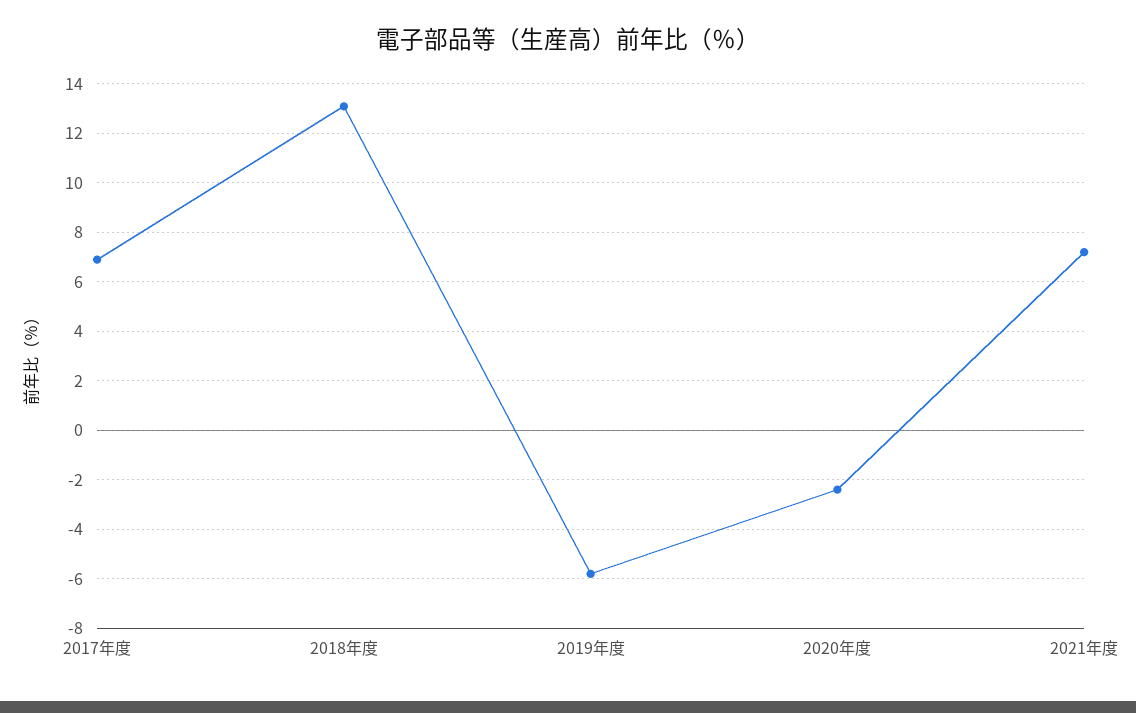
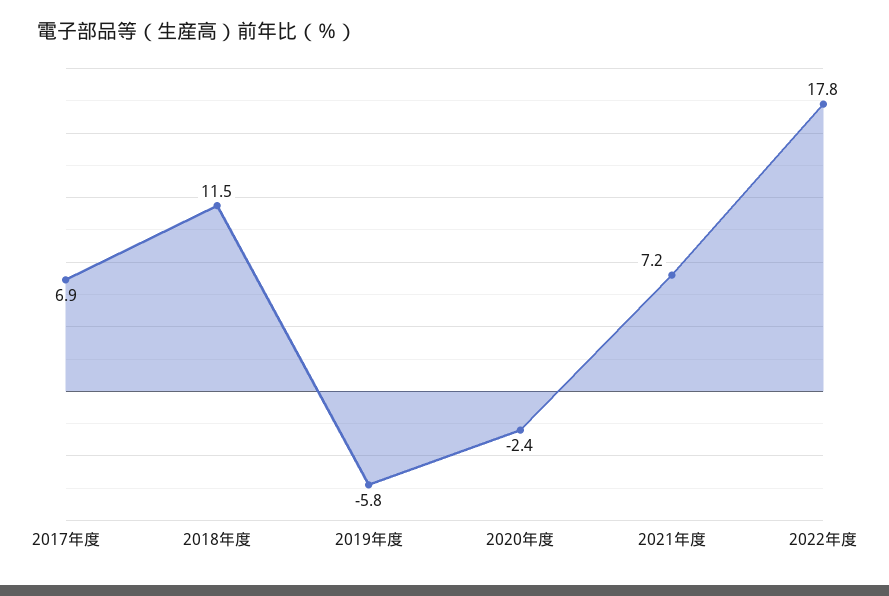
2018年度: 13 -> 11.5
2022年度: none -> 17.8

